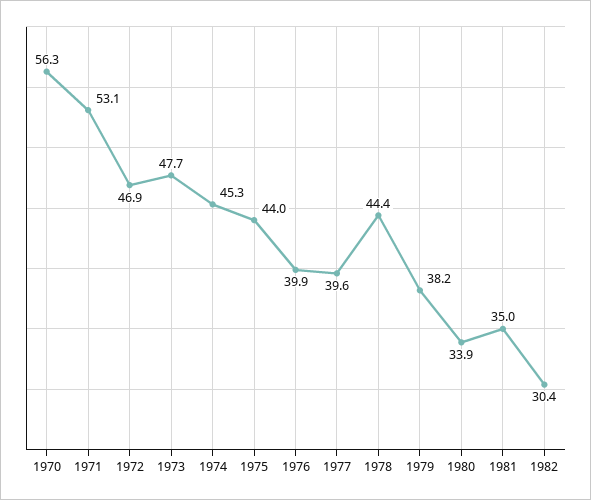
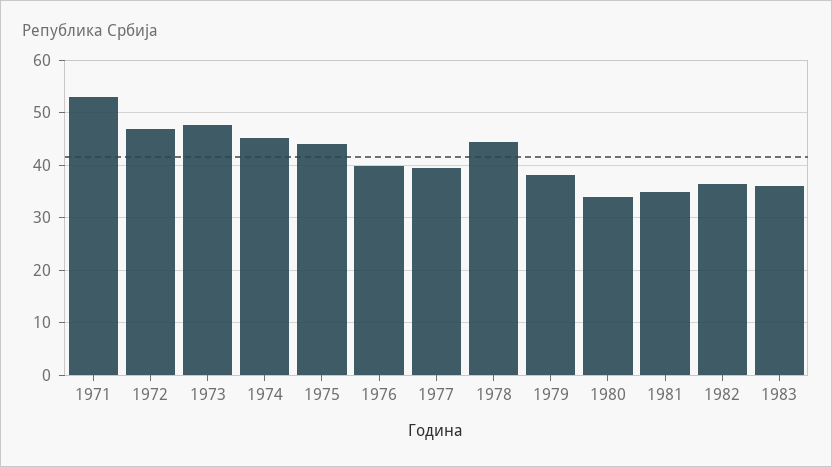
1970: 56.3 -> none
1982: 30.4 -> 36
1983: none -> 36

